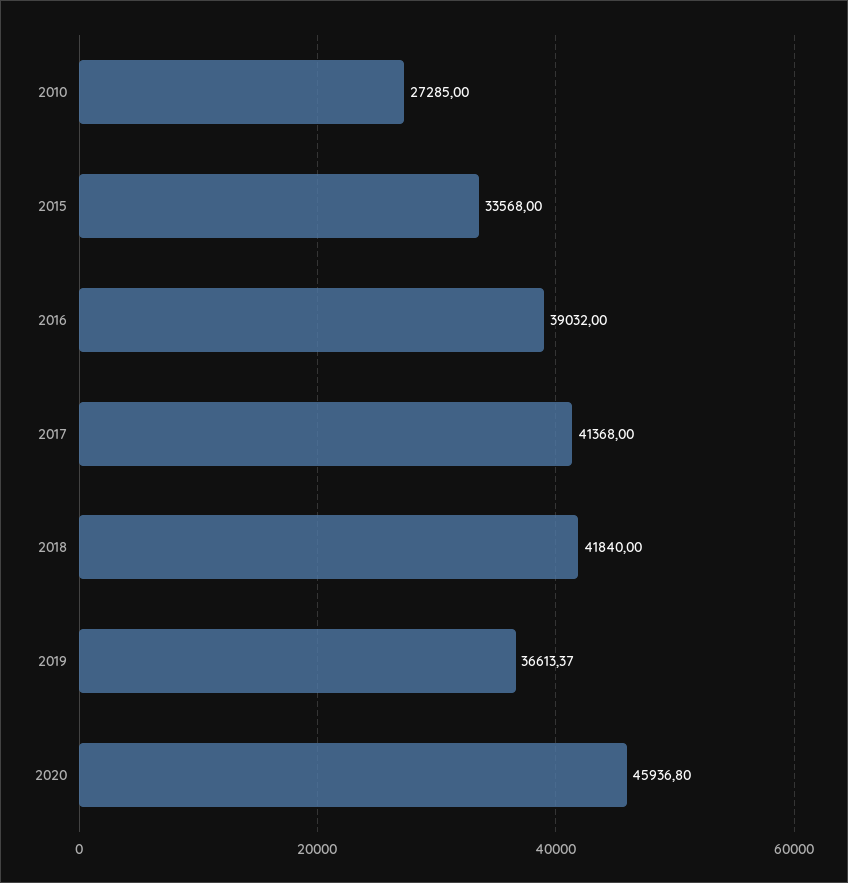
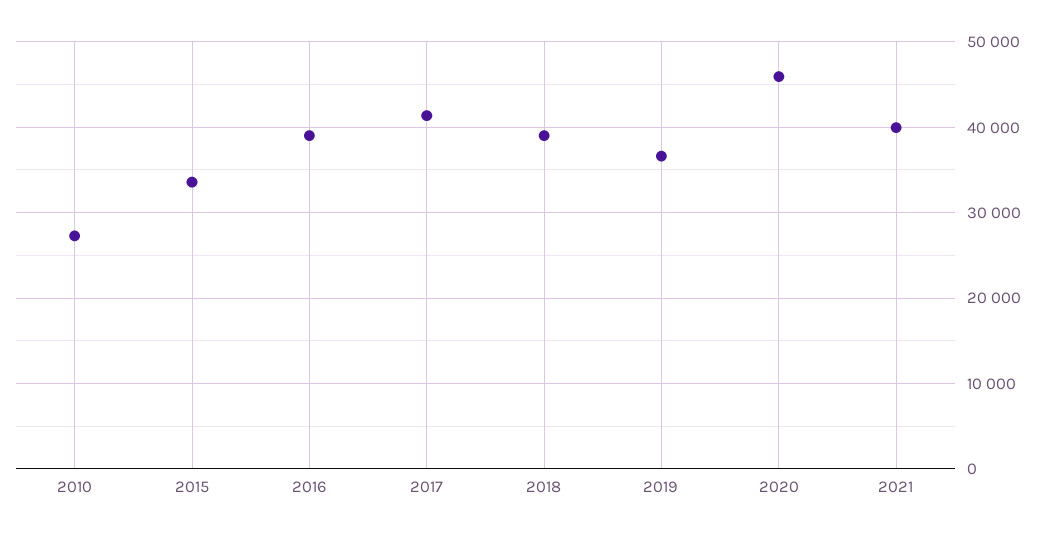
2018: 41840 -> 39000
2021: none -> 40000

